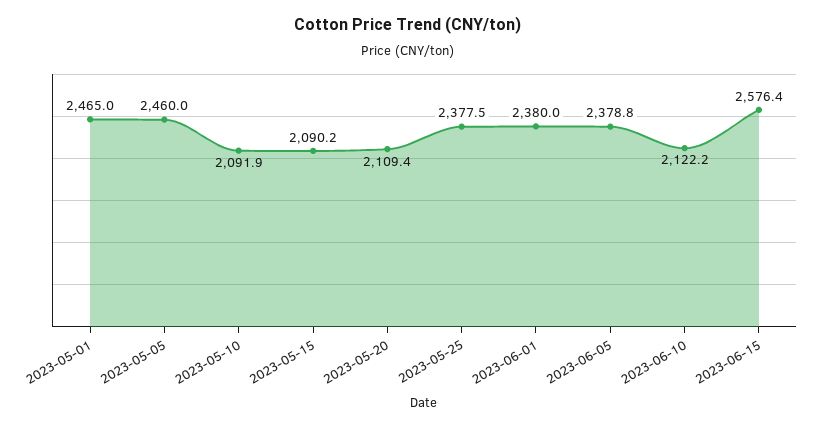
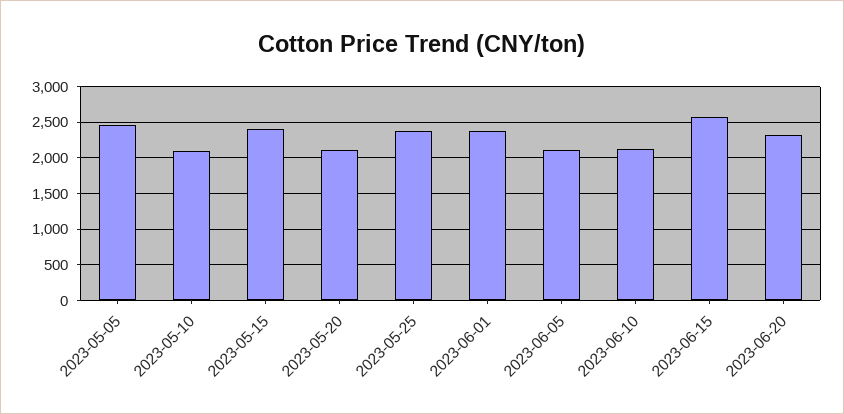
2023-05-01: 2465 -> none
2023-05-15: 2090.2 -> 2400
2023-06-05: 2378.8 -> 2100
2023-06-20: none -> 2300

